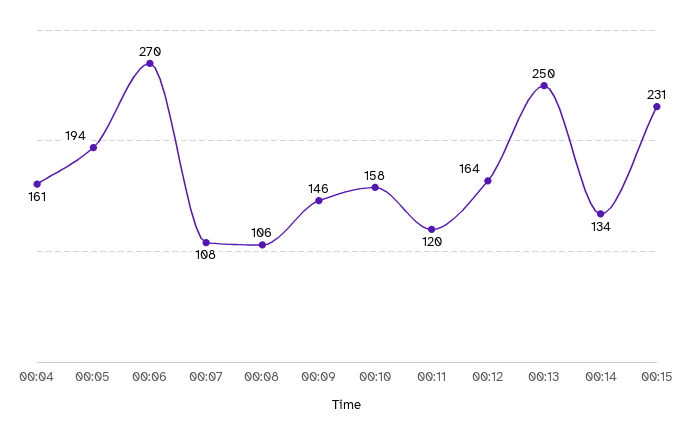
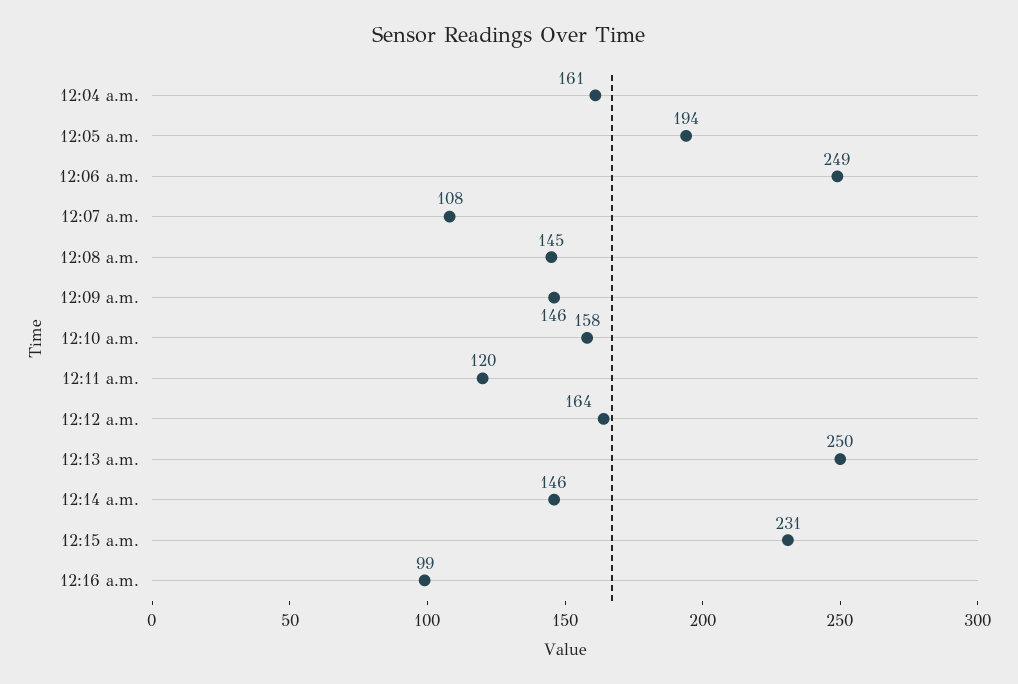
00:06: 270 -> 249
00:08: 106 -> 145
00:14: 134 -> 146
12:16 a.m.: none -> 99

